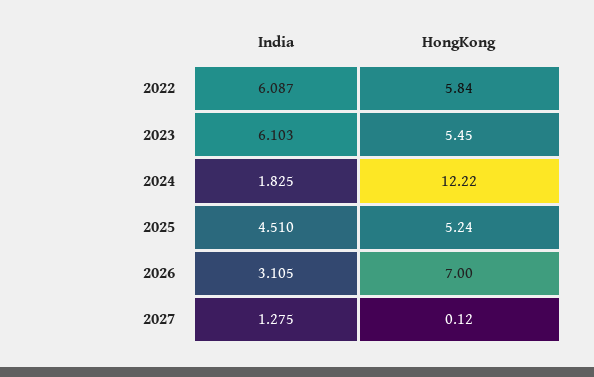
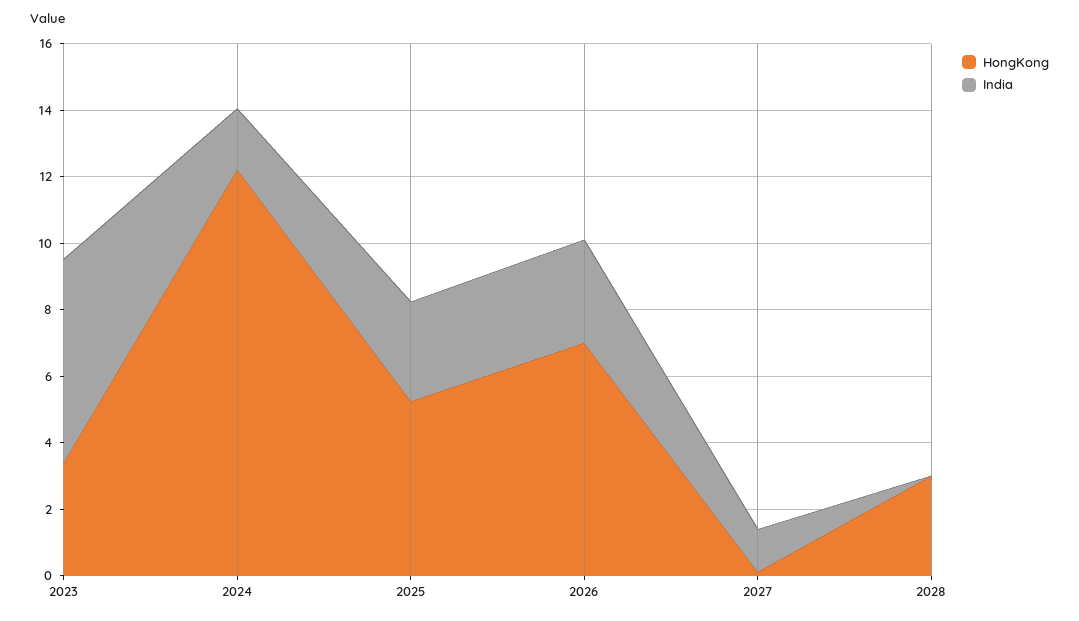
India, 2022: 6.087 -> none
HongKong, 2022: 5.84 -> none
HongKong, 2023: 5.45 -> 3.5
India, 2025: 4.51 -> 3
HongKong, 2028: none -> 3
India, 2028: none -> 0

